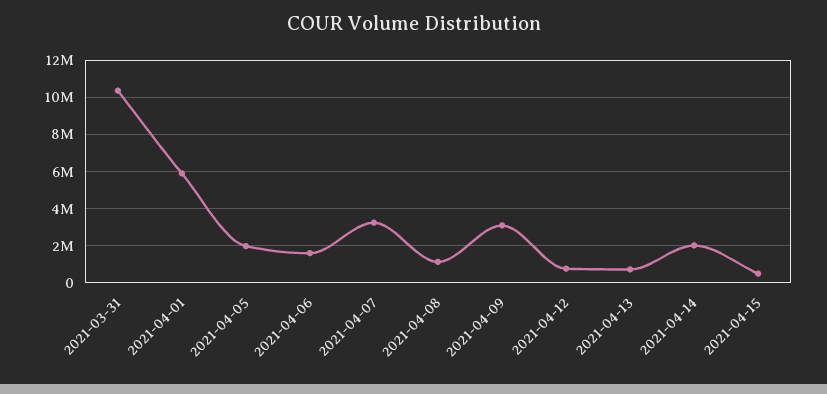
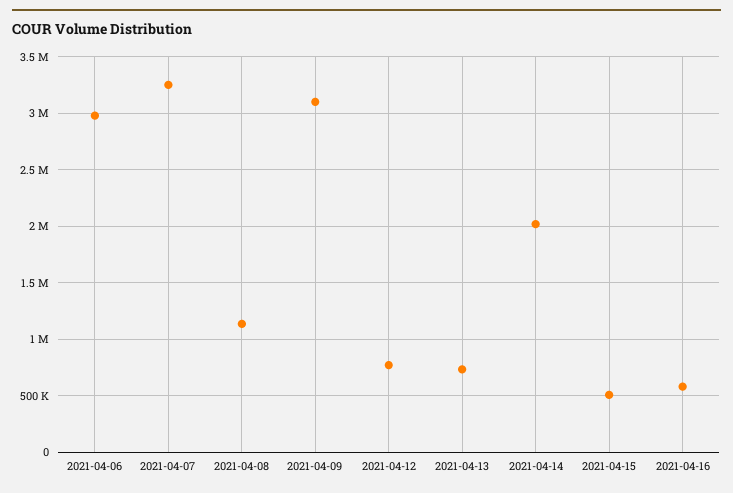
2021-03-31: 10500000 -> none
2021-04-01: 6000000 -> none
2021-04-05: 2000000 -> none
2021-04-06: 1500000 -> 3000000
2021-04-16: none -> 600000

